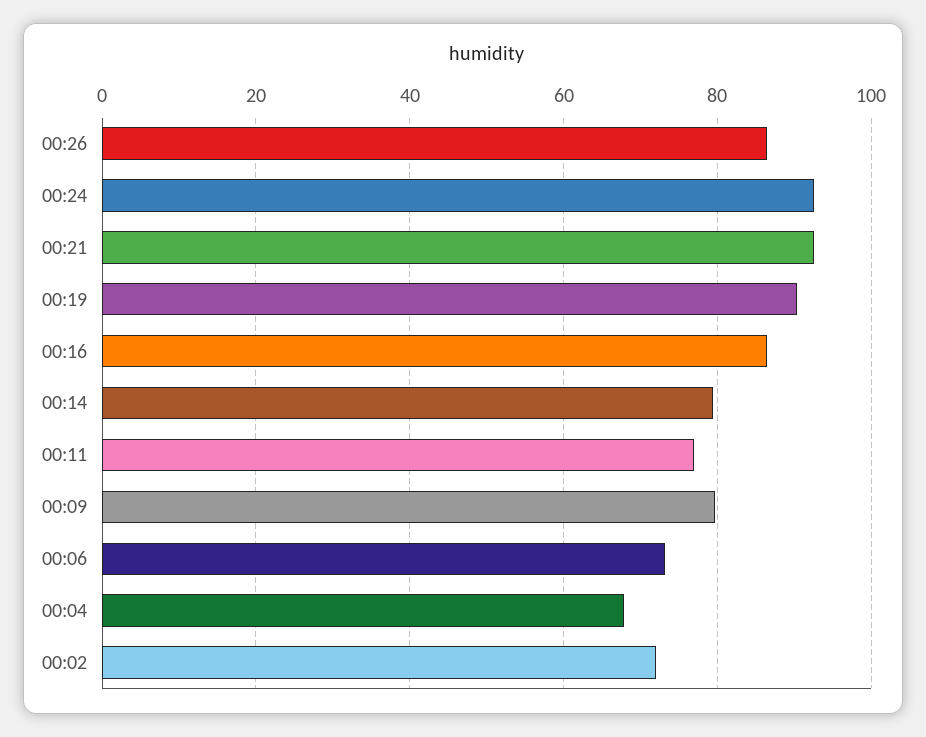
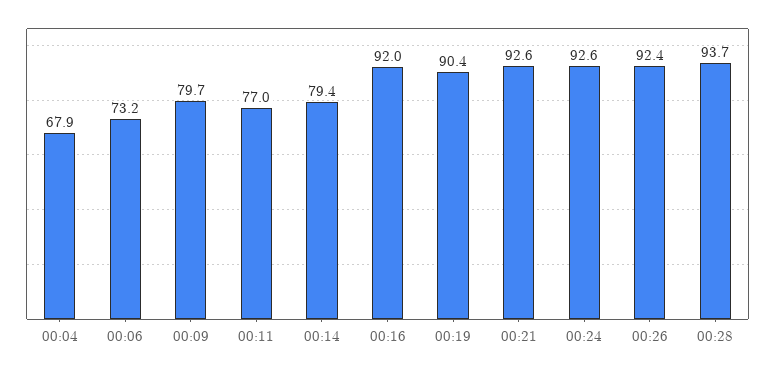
00:26: 86 -> 92.4
00:16: 86 -> 92
00:02: 72 -> none
00:28: none -> 93.7

